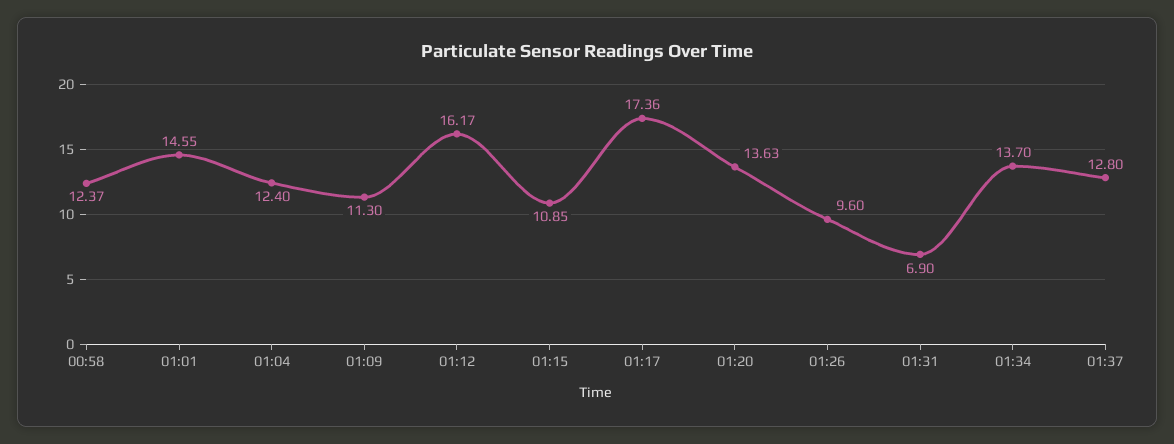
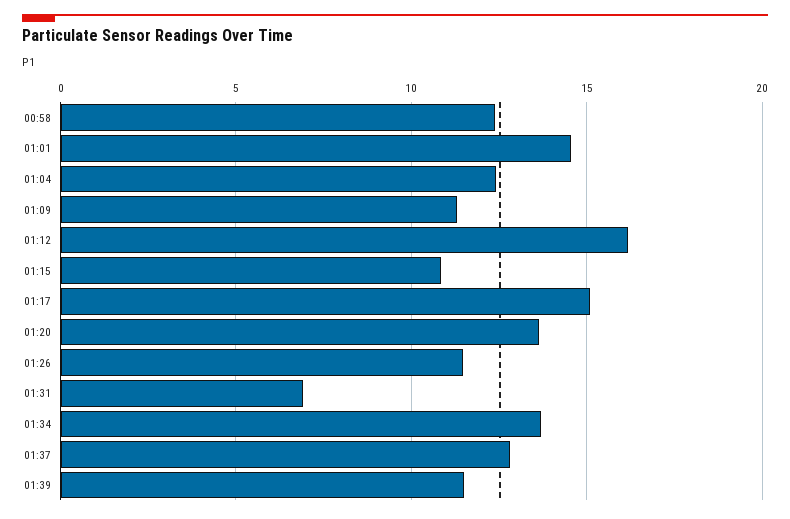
01:17: 17.36 -> 15
01:26: 9.6 -> 11.5
01:39: none -> 11.5

